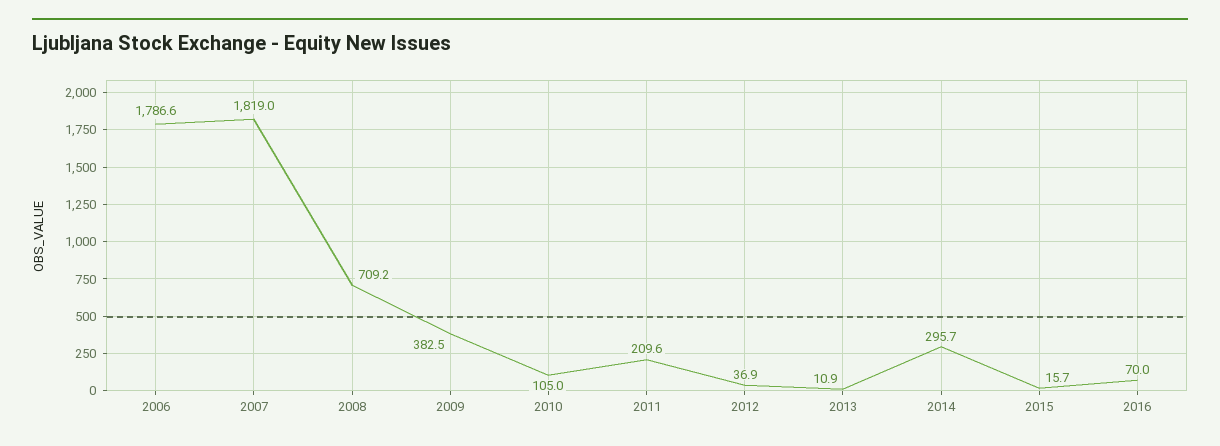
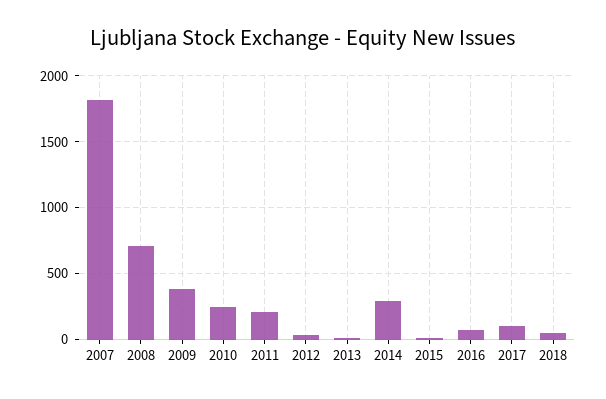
2006: 1786.6 -> none
2010: 105 -> 250
2017: none -> 100
2018: none -> 50

